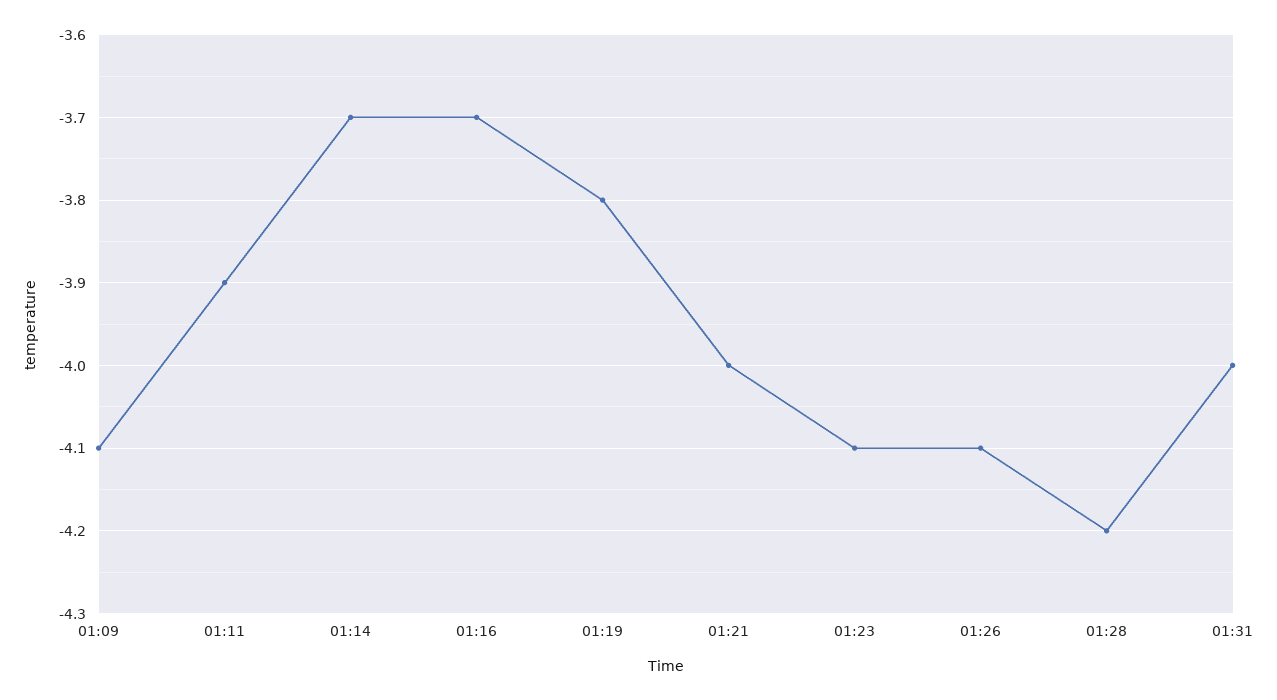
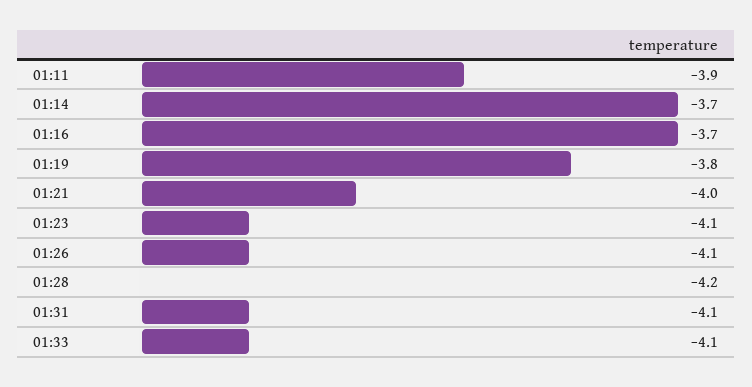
01:09: -4.1 -> none
01:31: -4 -> -4.1
01:33: none -> -4.1

